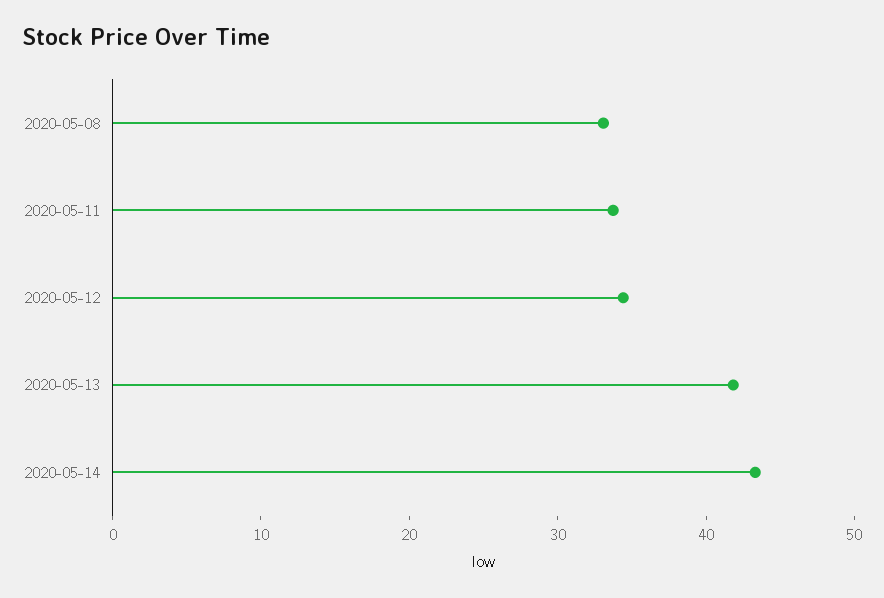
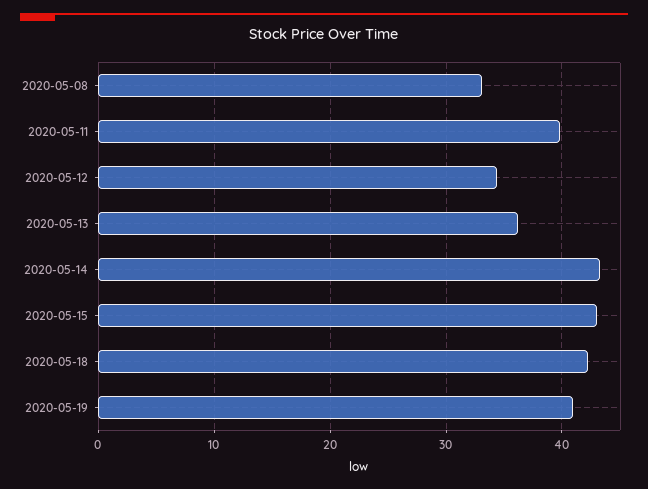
2020-05-11: 34 -> 40
2020-05-13: 42 -> 36
2020-05-15: none -> 43
2020-05-18: none -> 42
2020-05-19: none -> 41

